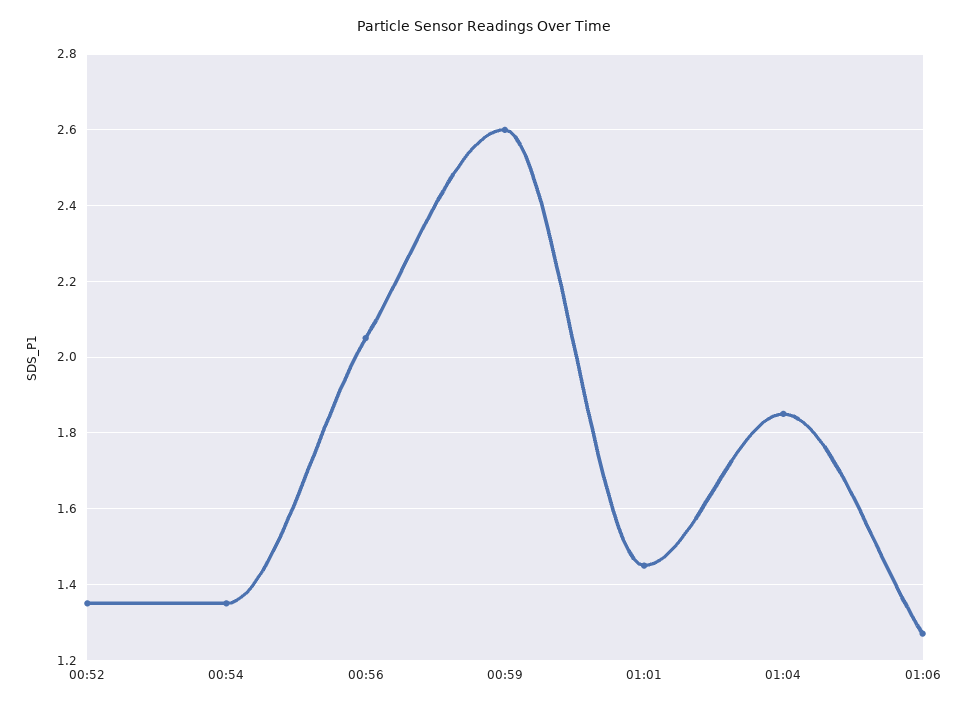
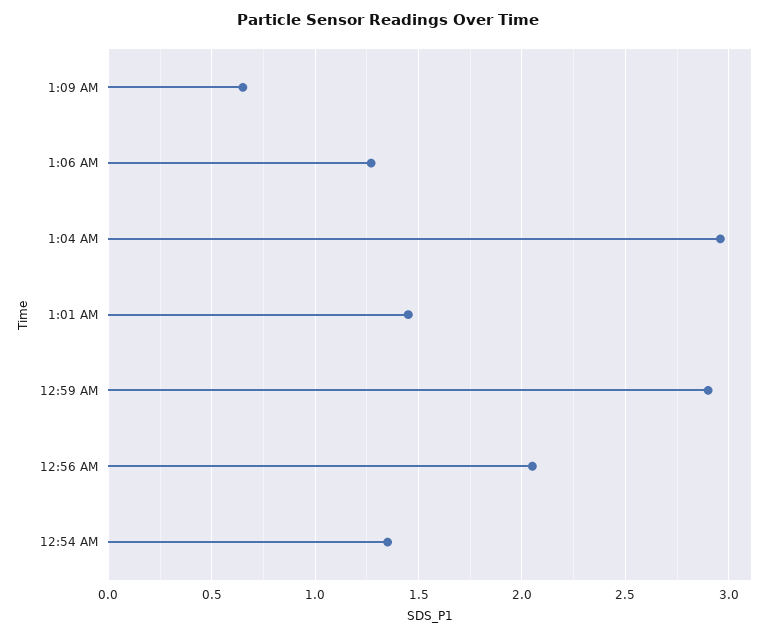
00:52: 1.35 -> none
00:59: 2.6 -> 2.9
01:04: 1.85 -> 2.95
1:09 AM: none -> 0.65

